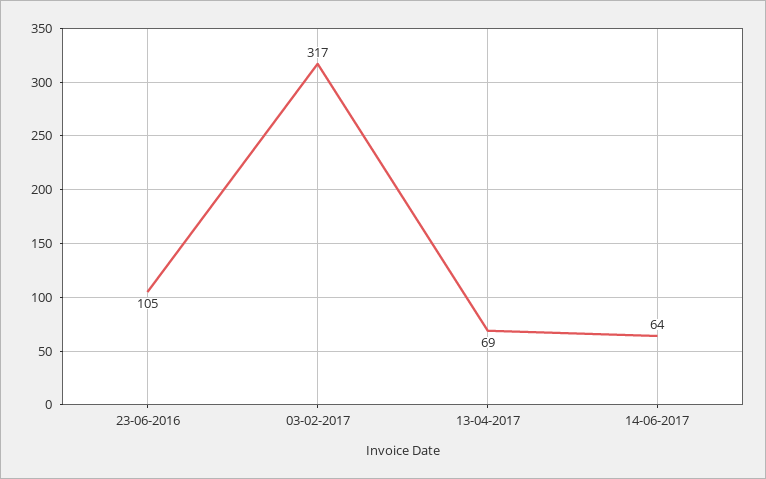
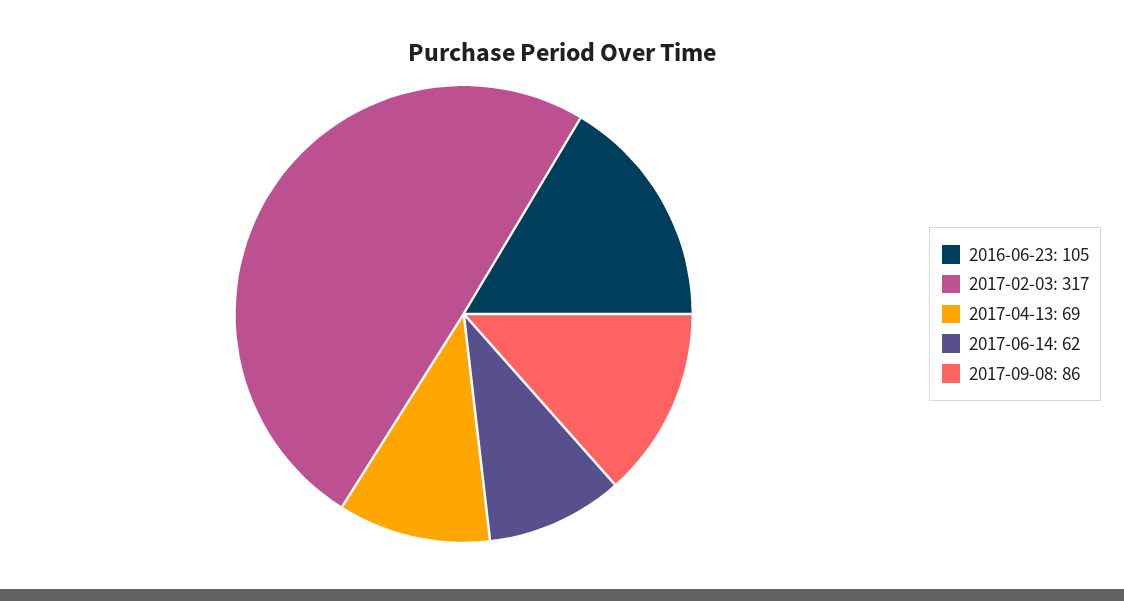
14-06-2017: 64 -> 62
2017-09-08: none -> 86

